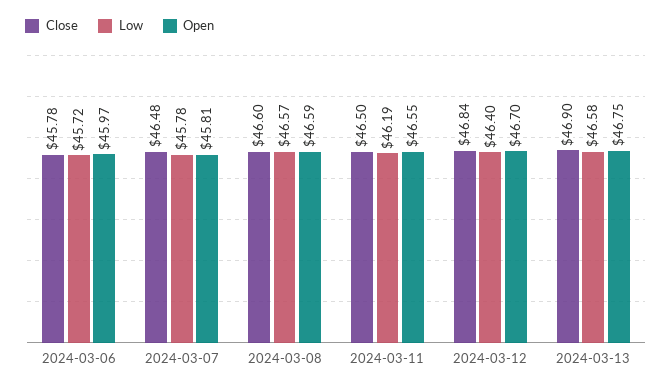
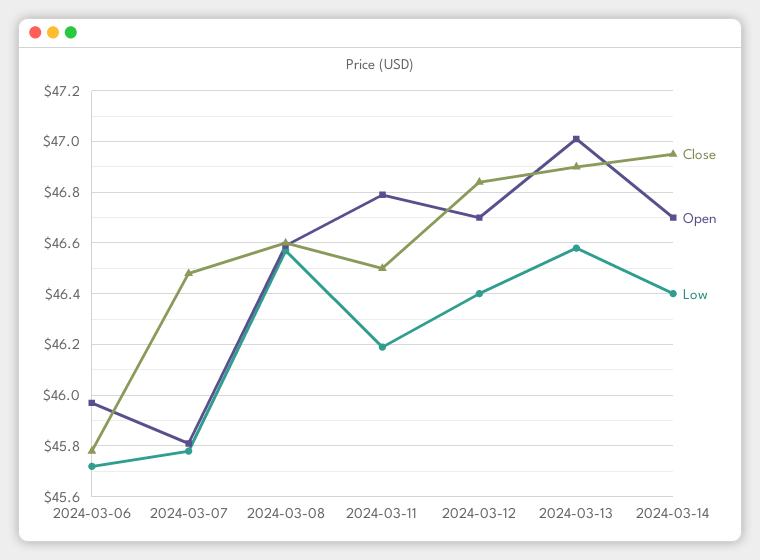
Open, 2024-03-11: 46.55 -> 46.8
Open, 2024-03-13: 46.75 -> 47
Close, 2024-03-14: none -> 46.95
Open, 2024-03-14: none -> 46.7
Low, 2024-03-14: none -> 46.4

